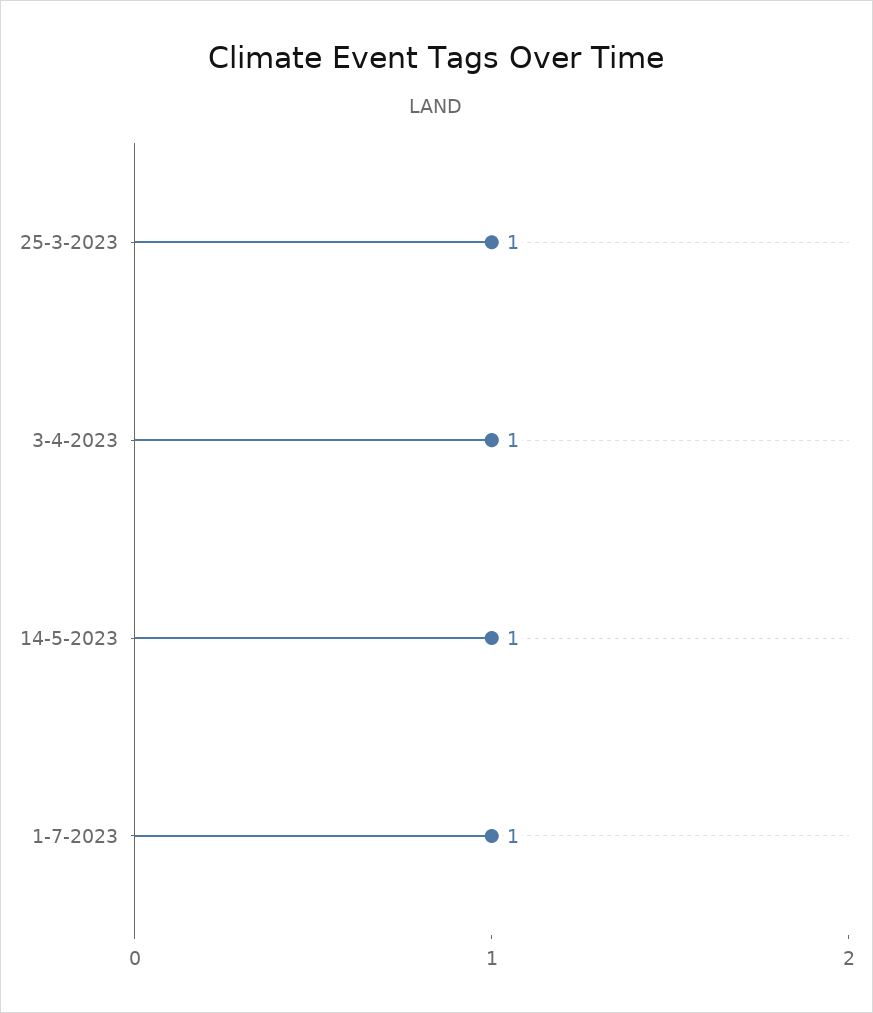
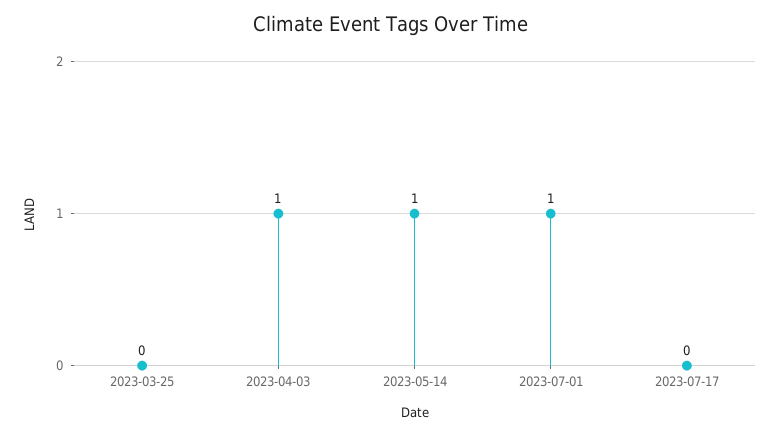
25-3-2023: 1 -> 0
2023-07-17: none -> 0

